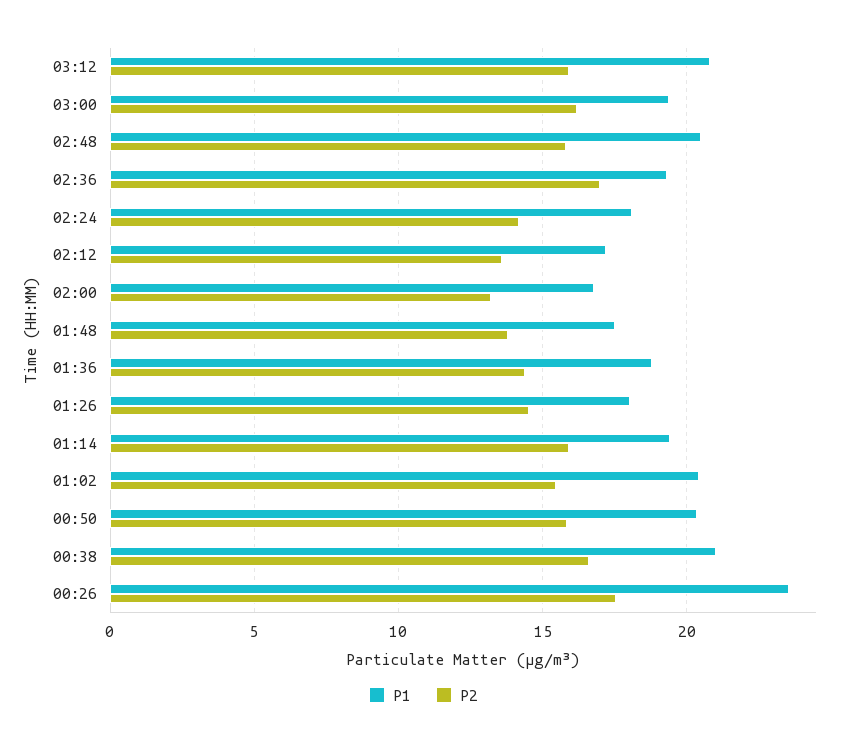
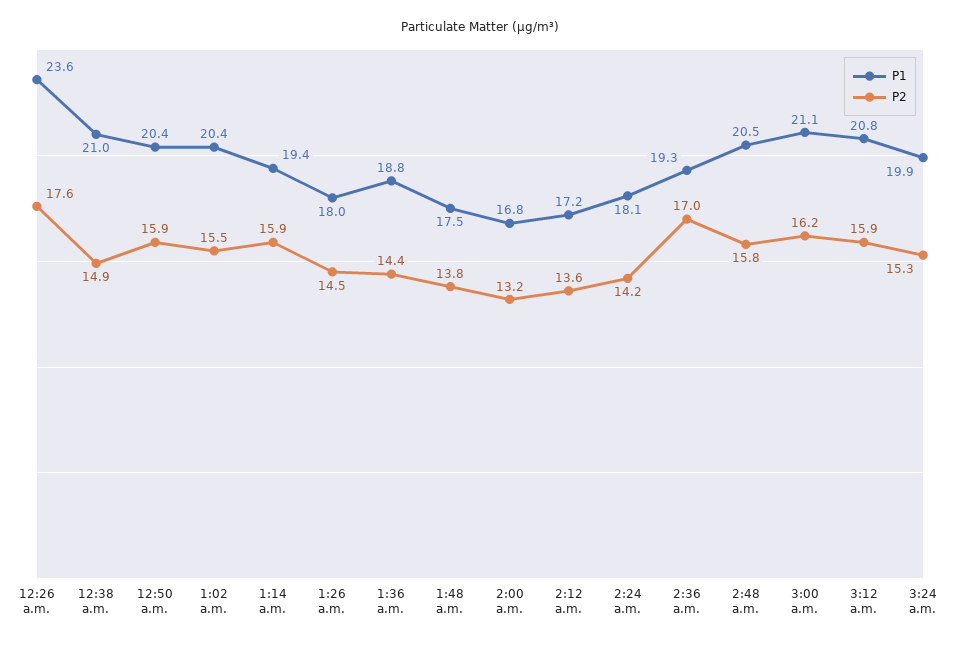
P1, 03:00: 19.5 -> 21.1
P2, 00:38: 16.5 -> 14.9
P1, 3:24 a.m.: none -> 19.9
P2, 3:24 a.m.: none -> 15.3

